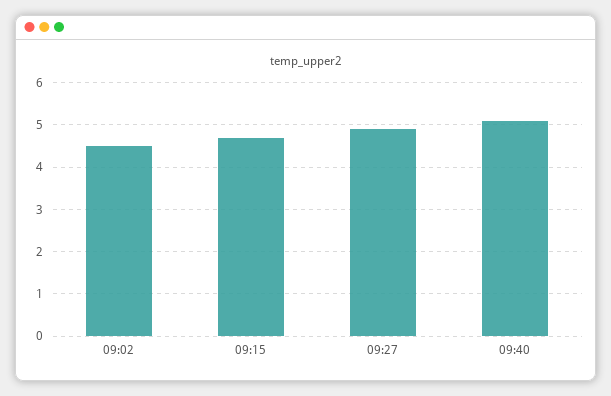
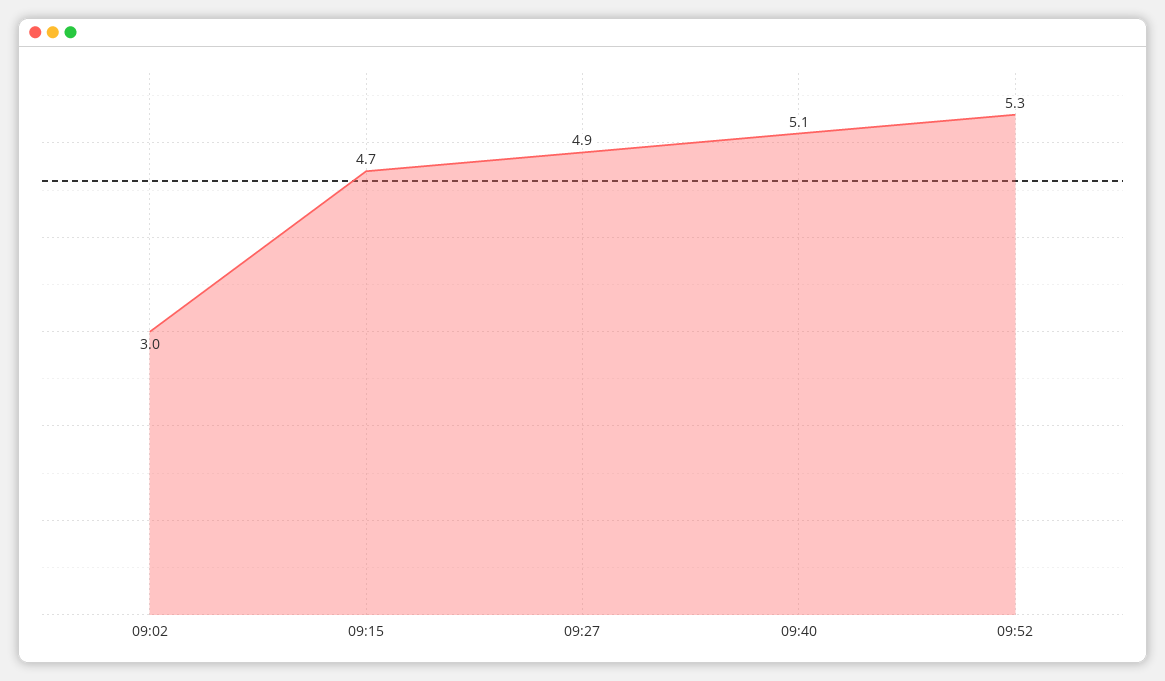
09:02: 4.5 -> 3
09:52: none -> 5.3

